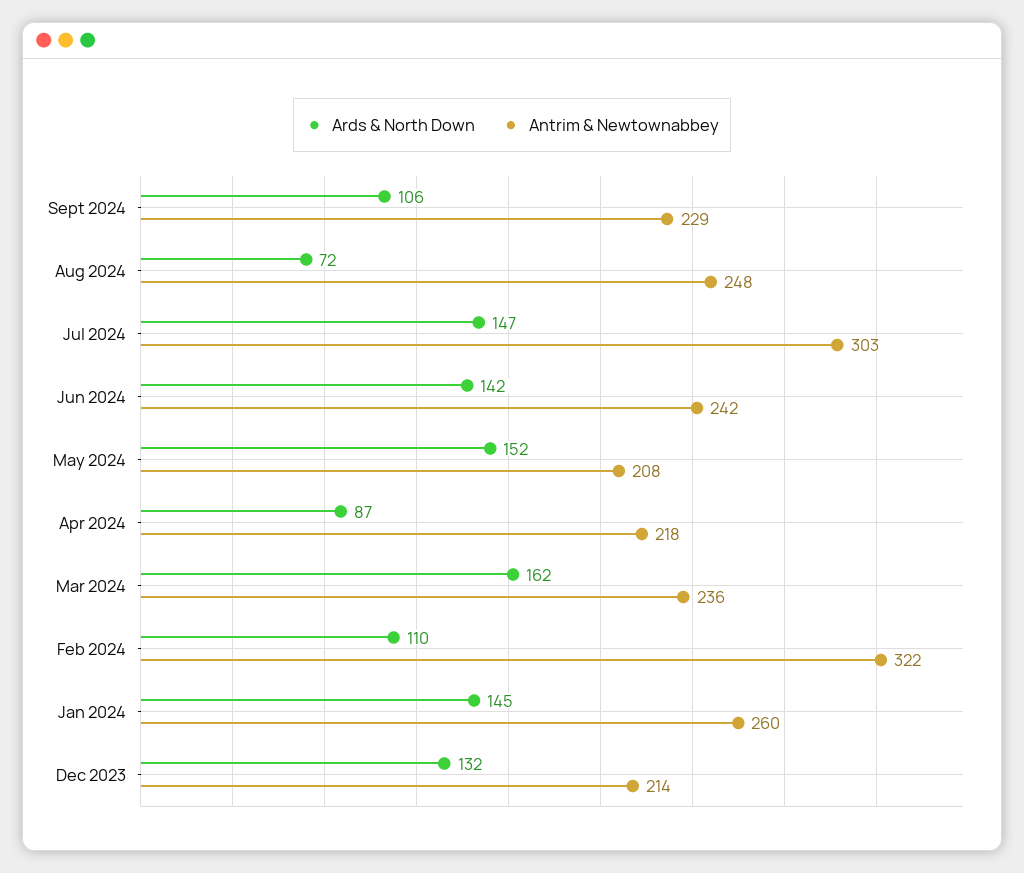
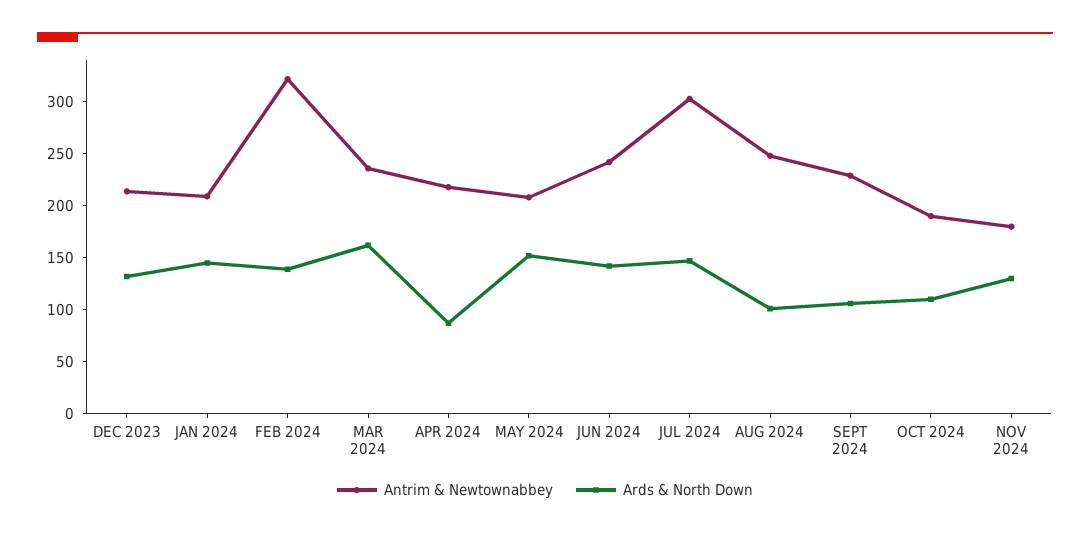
Ards & North Down, Aug 2024: 72 -> 100
Ards & North Down, Feb 2024: 110 -> 140
Antrim & Newtownabbey, Jan 2024: 260 -> 210
Antrim & Newtownabbey, OCT 2024: none -> 190
Ards & North Down, OCT 2024: none -> 110
Antrim & Newtownabbey, NOV 2024: none -> 180
Ards & North Down, NOV 2024: none -> 130

